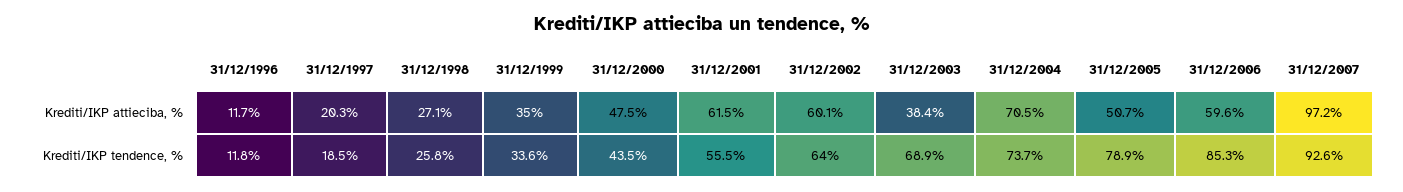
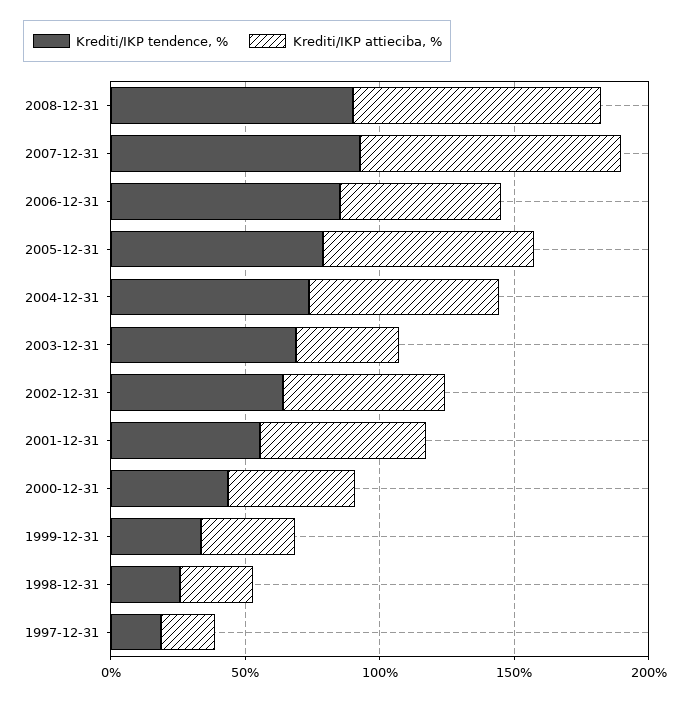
Krediti/IKP attieciba, %, 31/12/1996: 11.7 -> none
Krediti/IKP attieciba, %, 31/12/2005: 50.7 -> 80
Krediti/IKP tendence, %, 31/12/1996: 11.8 -> none
Krediti/IKP tendence, %, 2008-12-31: none -> 90
Krediti/IKP attieciba, %, 2008-12-31: none -> 90

